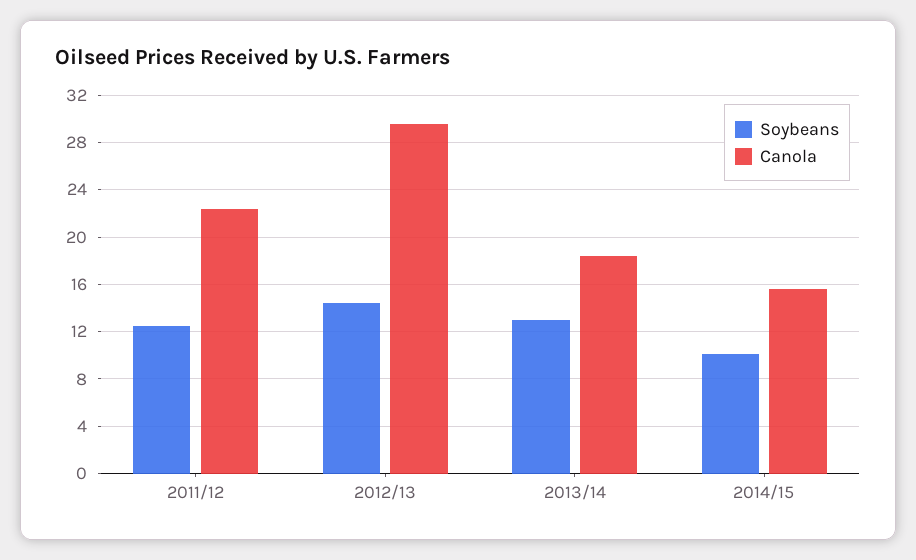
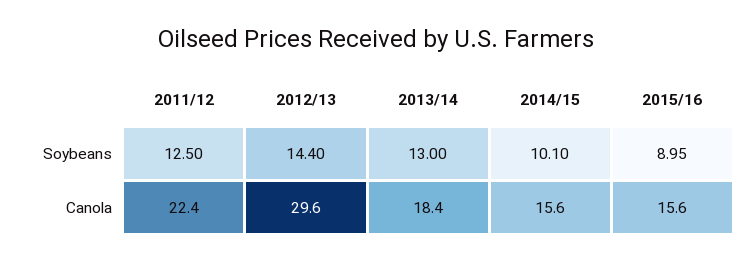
Soybeans, 2015/16: none -> 8.95
Canola, 2015/16: none -> 15.6

